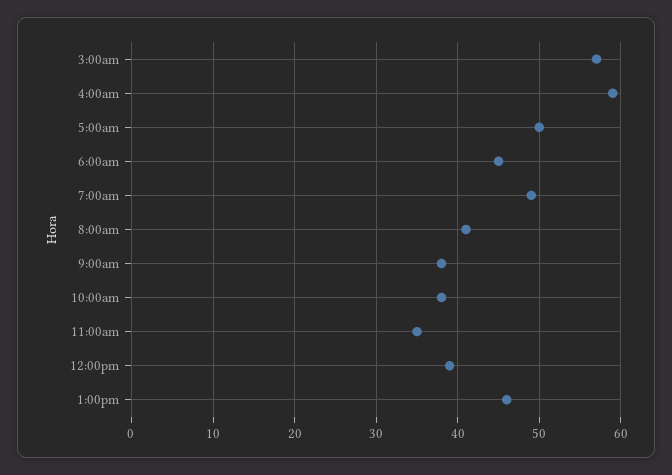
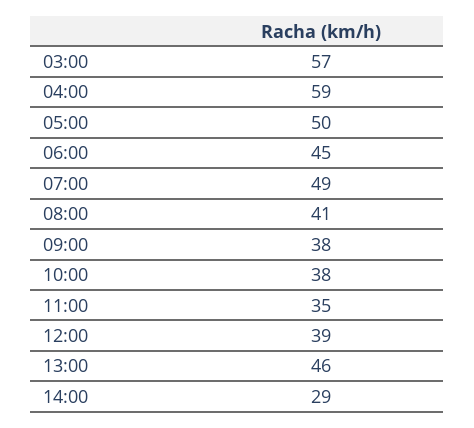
14:00: none -> 29

